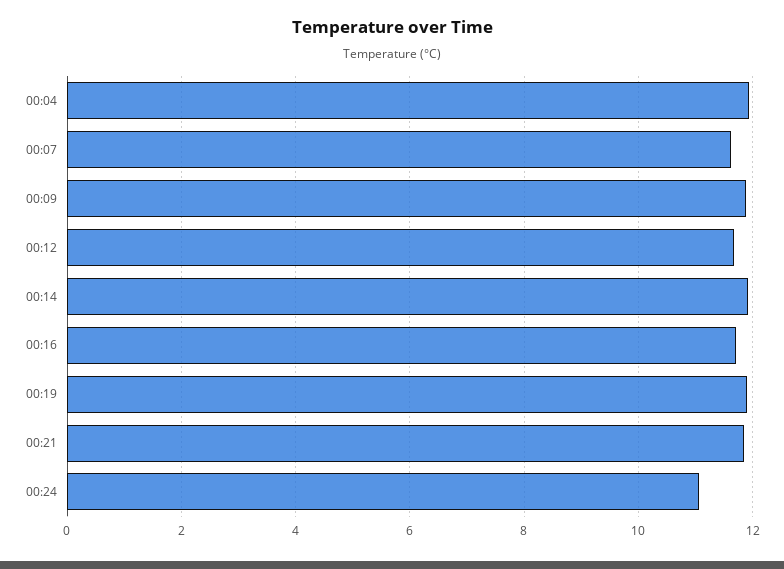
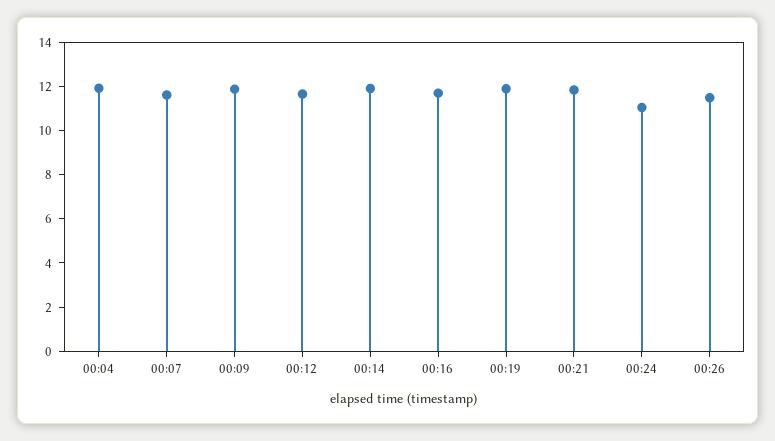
00:26: none -> 11.5

